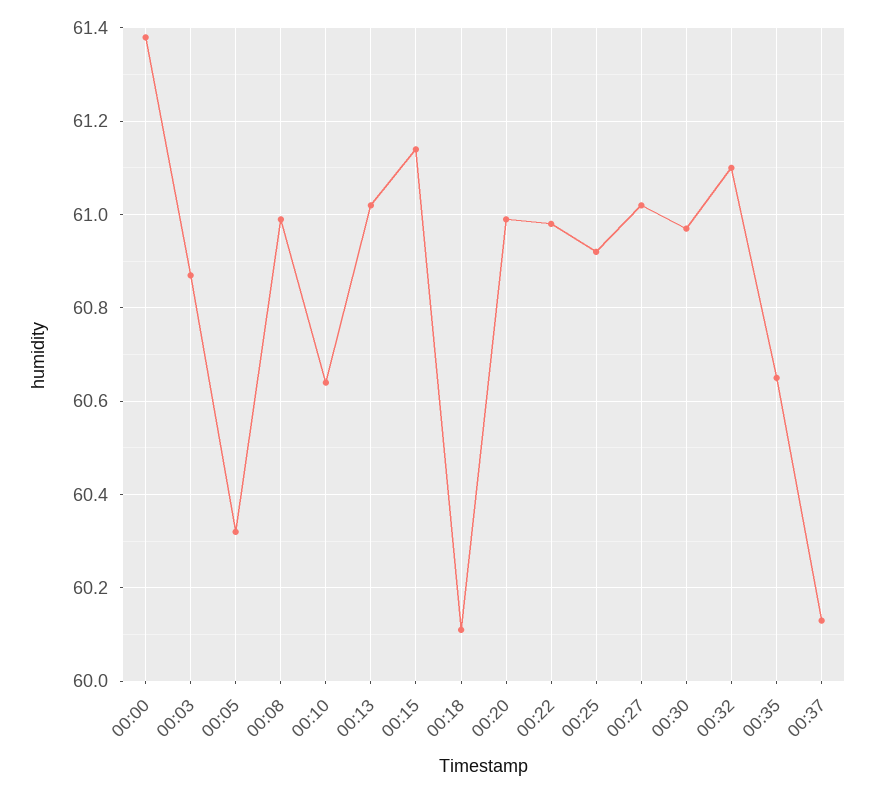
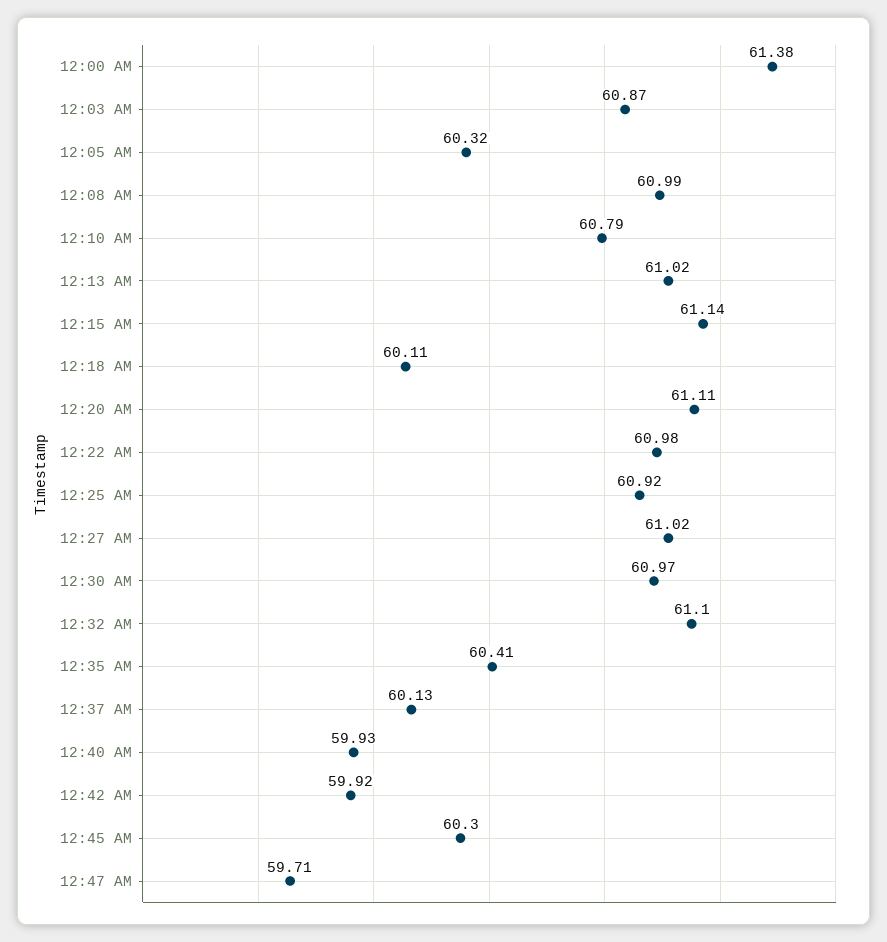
00:10: 60.65 -> 60.79
00:20: 61 -> 61.11
00:35: 60.65 -> 60.41
12:40 AM: none -> 59.93
12:42 AM: none -> 59.92
12:45 AM: none -> 60.3
12:47 AM: none -> 59.71

